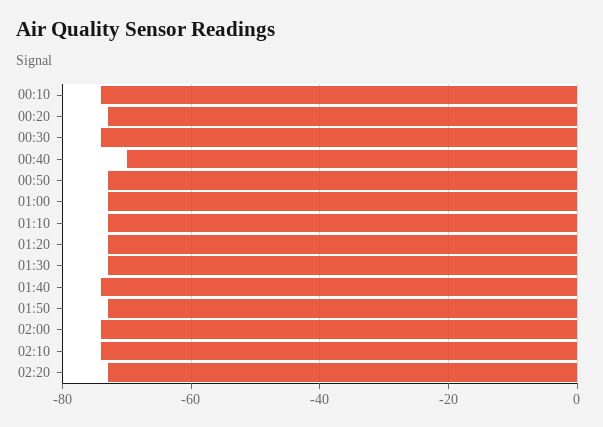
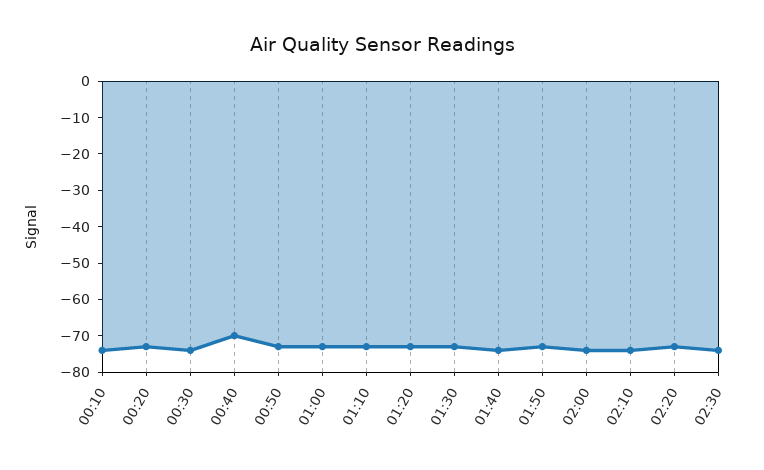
02:30: none -> -75

